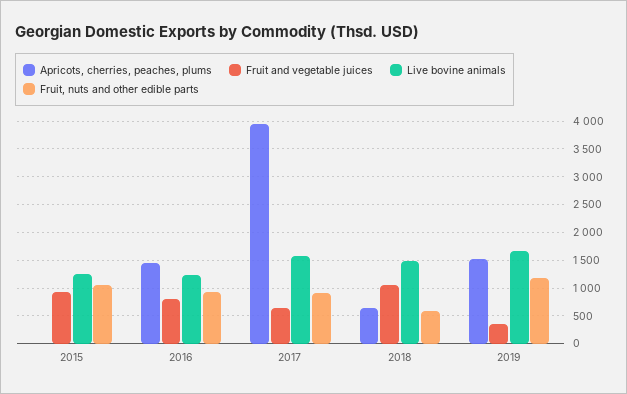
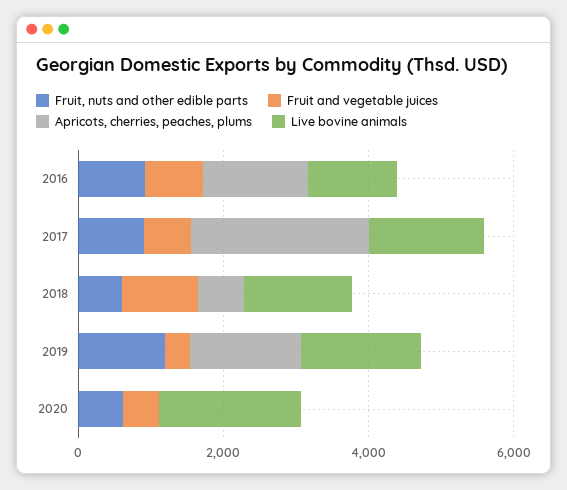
Apricots, cherries, peaches, plums, 2015: 0 -> none
Fruit and vegetable juices, 2015: 1000 -> none
Live bovine animals, 2015: 1250 -> none
Fruit, nuts and other edible parts, 2015: 1000 -> none
Apricots, cherries, peaches, plums, 2017: 4000 -> 2500
Fruit, nuts and other edible parts, 2020: none -> 500
Fruit and vegetable juices, 2020: none -> 500
Apricots, cherries, peaches, plums, 2020: none -> 0
Live bovine animals, 2020: none -> 2000

